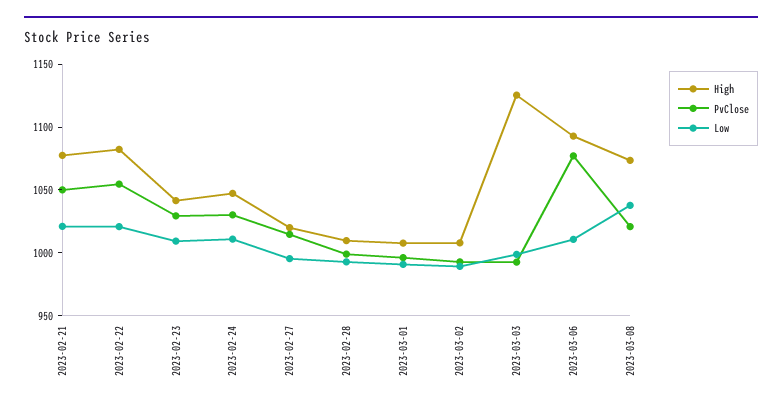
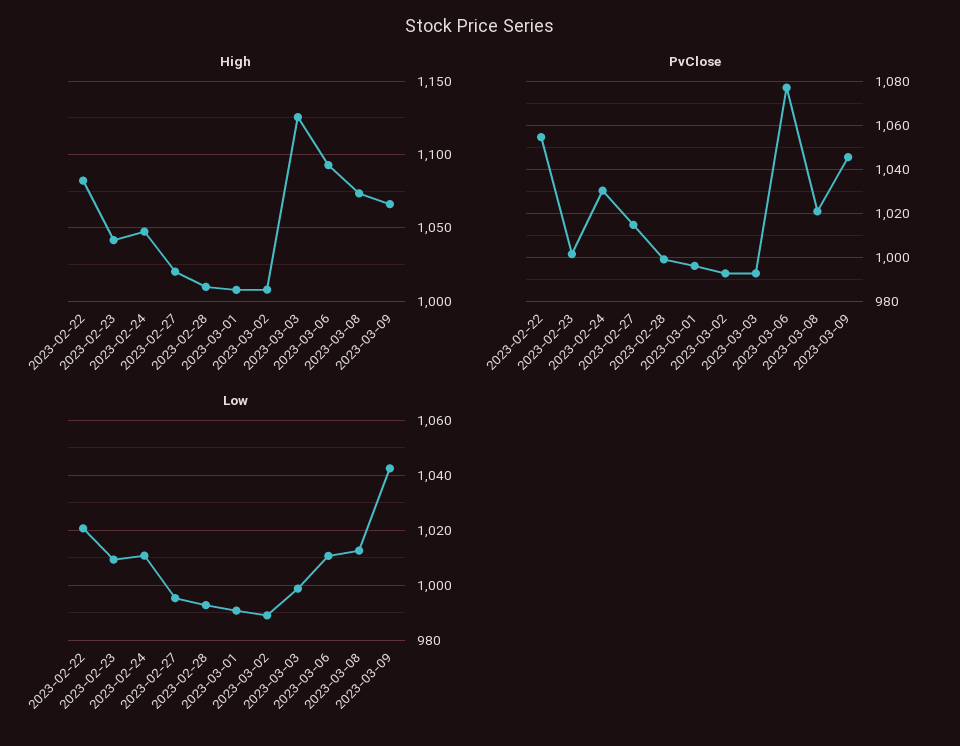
High, 2023-02-21: 1080 -> none
PvClose, 2023-02-21: 1050 -> none
Low, 2023-02-21: 1020 -> none
PvClose, 2023-02-23: 1030 -> 1000
Low, 2023-03-08: 1040 -> 1012.5
High, 2023-03-09: none -> 1065
PvClose, 2023-03-09: none -> 1045
Low, 2023-03-09: none -> 1042.5

